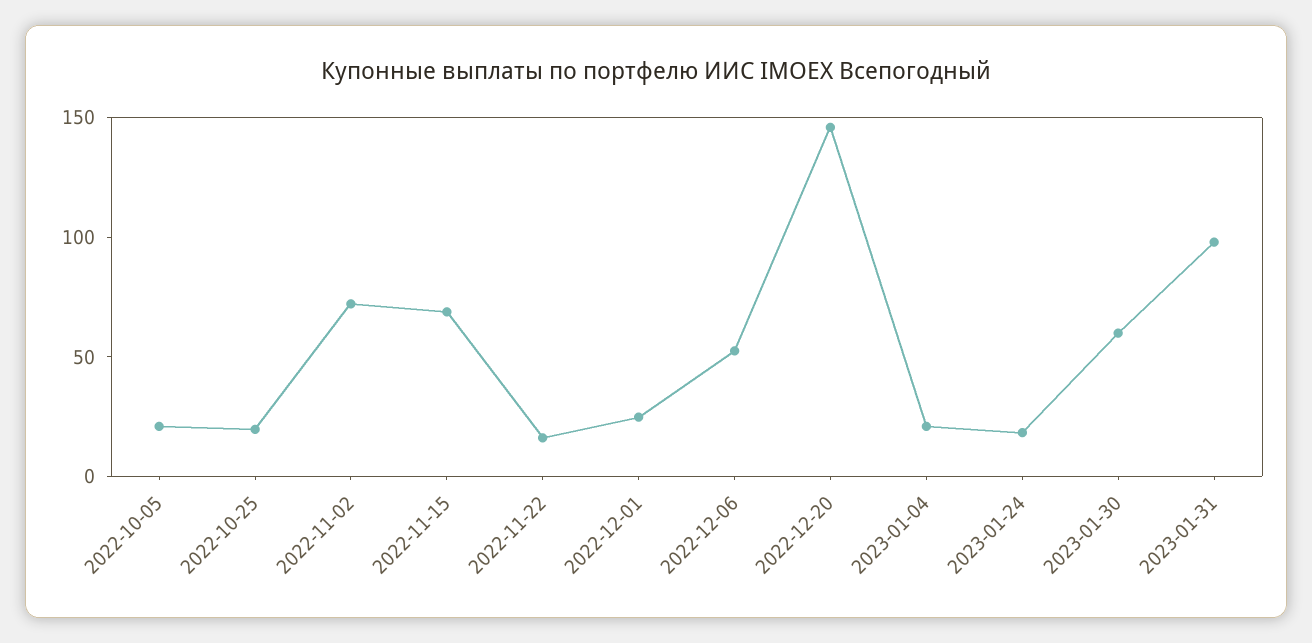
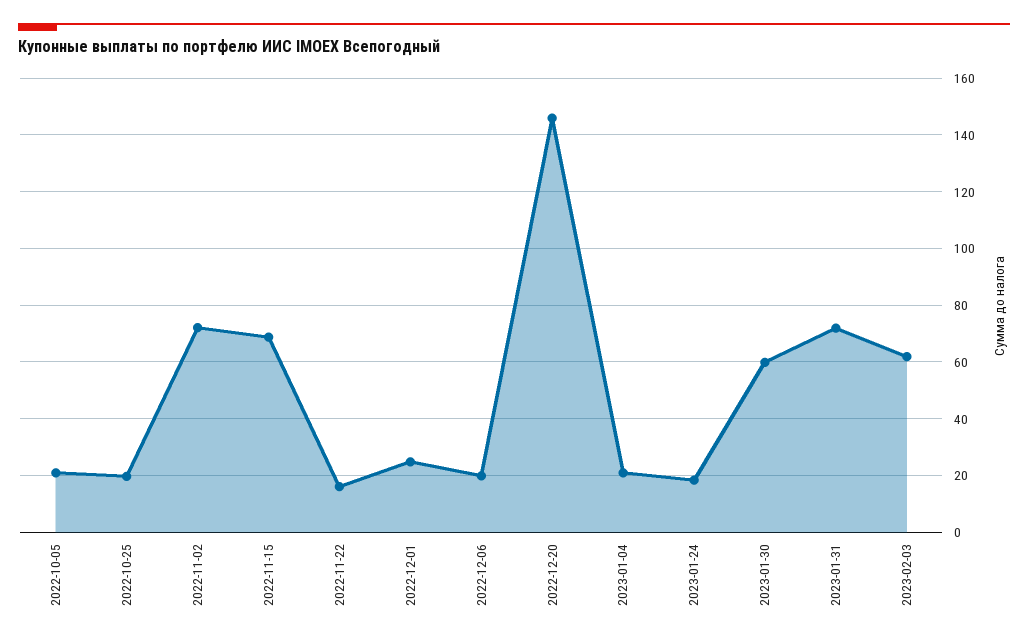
2022-12-06: 50 -> 20
2023-01-31: 100 -> 72.5
2023-02-03: none -> 62.5

